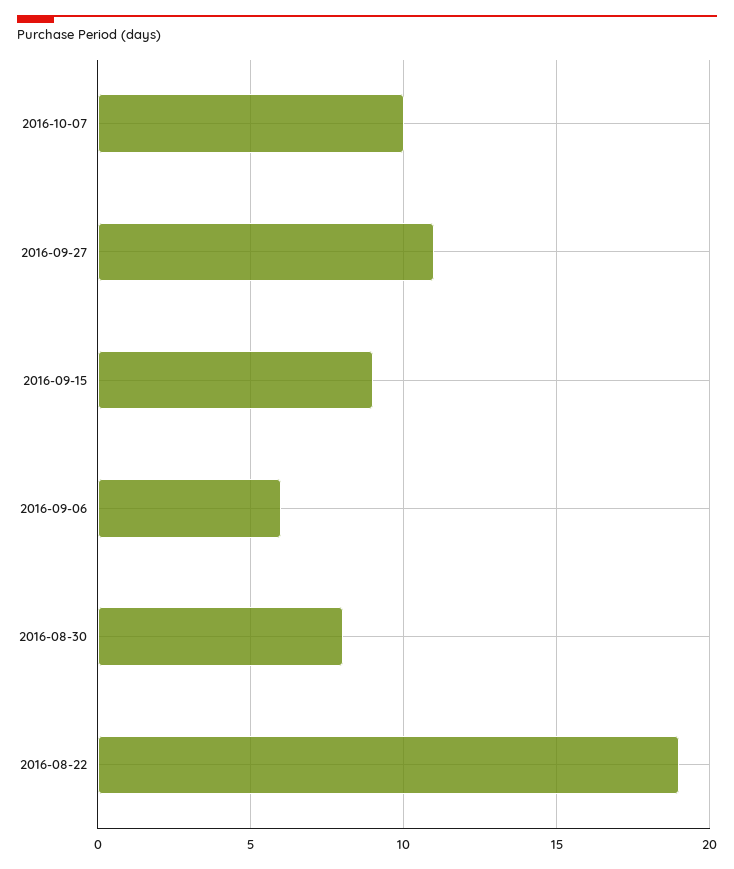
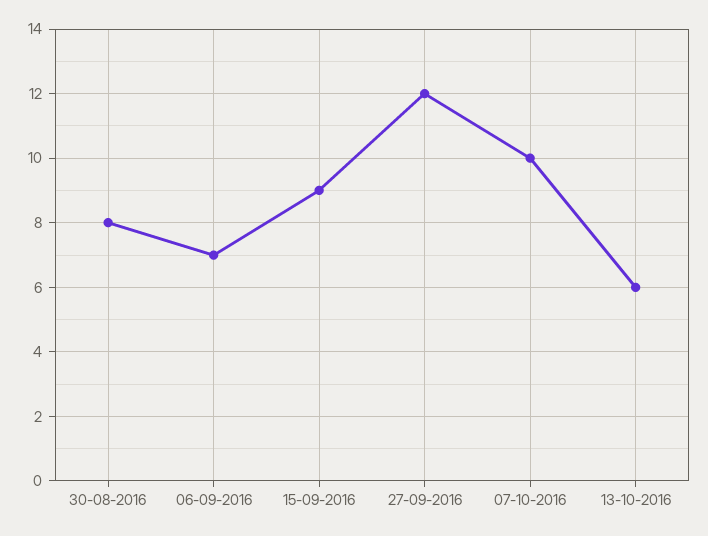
2016-09-27: 11 -> 12
2016-09-06: 6 -> 7
2016-08-22: 19 -> none
13-10-2016: none -> 6

